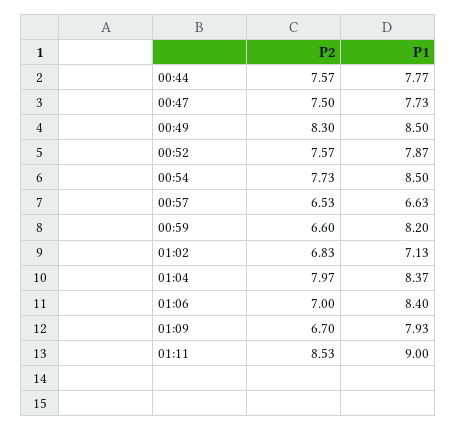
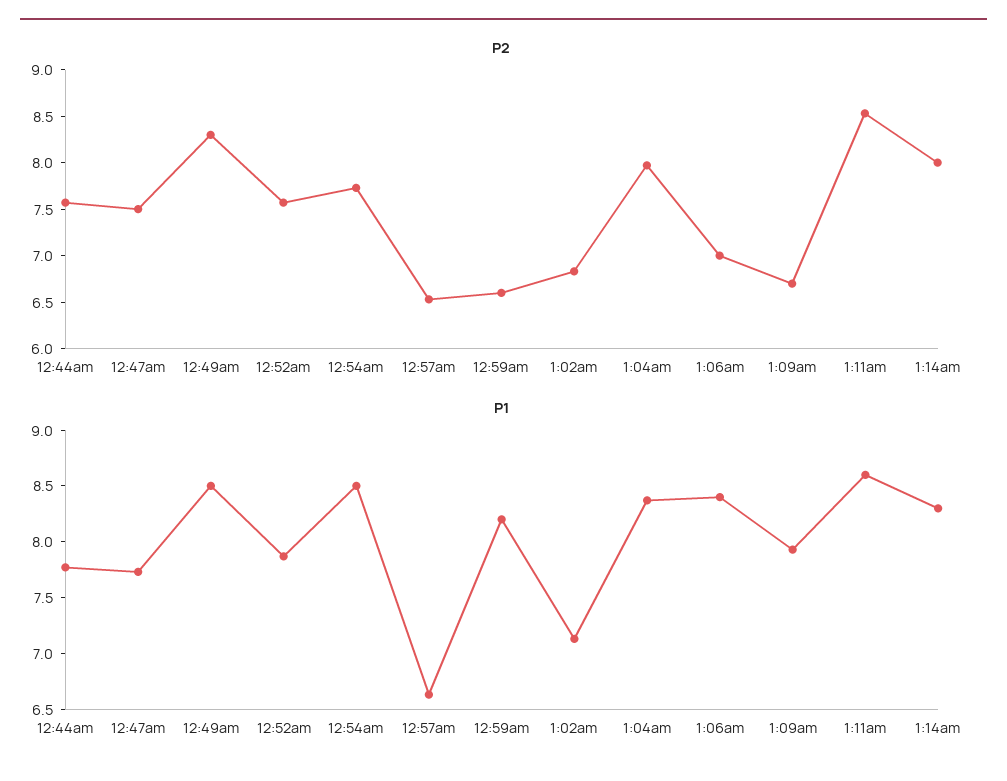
P1, 01:11: 9 -> 8.6
P2, 1:14am: none -> 8
P1, 1:14am: none -> 8.3

